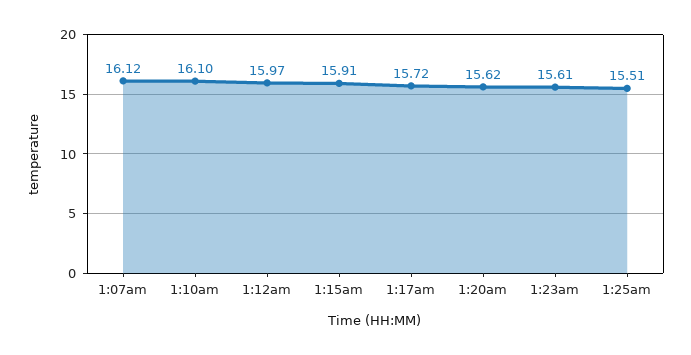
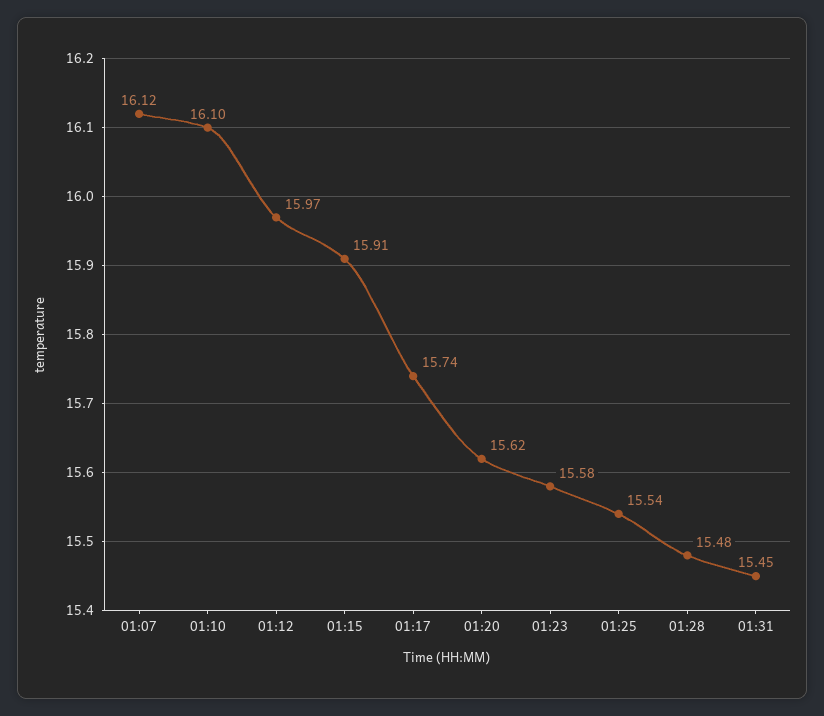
1:17am: 15.72 -> 15.74
1:23am: 15.61 -> 15.58
1:25am: 15.51 -> 15.54
01:28: none -> 15.48
01:31: none -> 15.45

